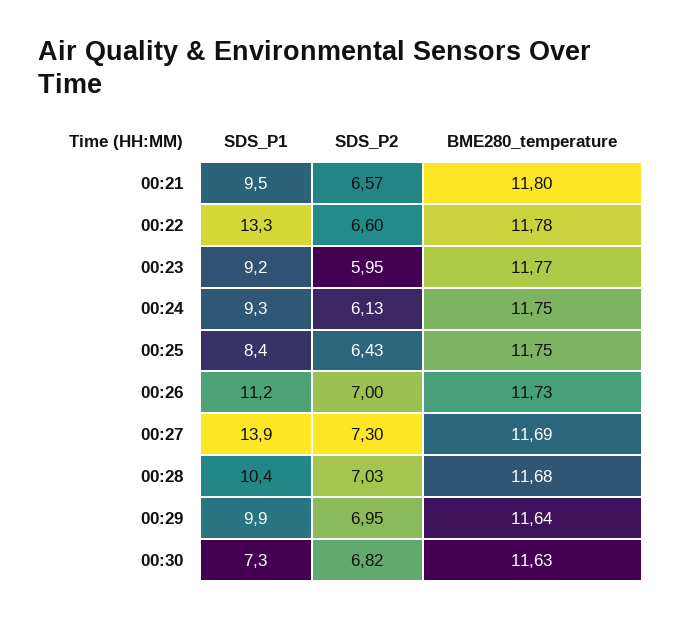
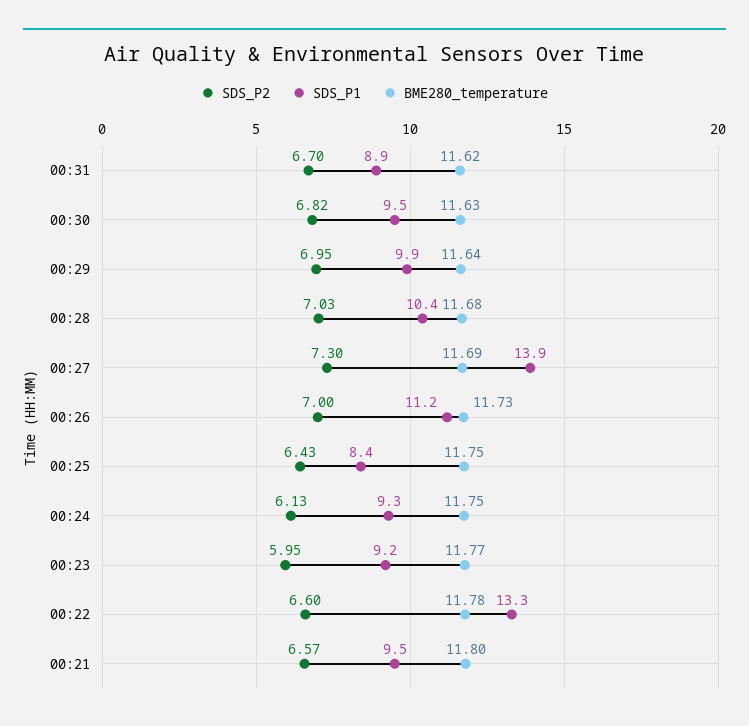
SDS_P1, 00:30: 7.3 -> 9.5
SDS_P2, 00:31: none -> 6.7
SDS_P1, 00:31: none -> 8.9
BME280_temperature, 00:31: none -> 11.62

